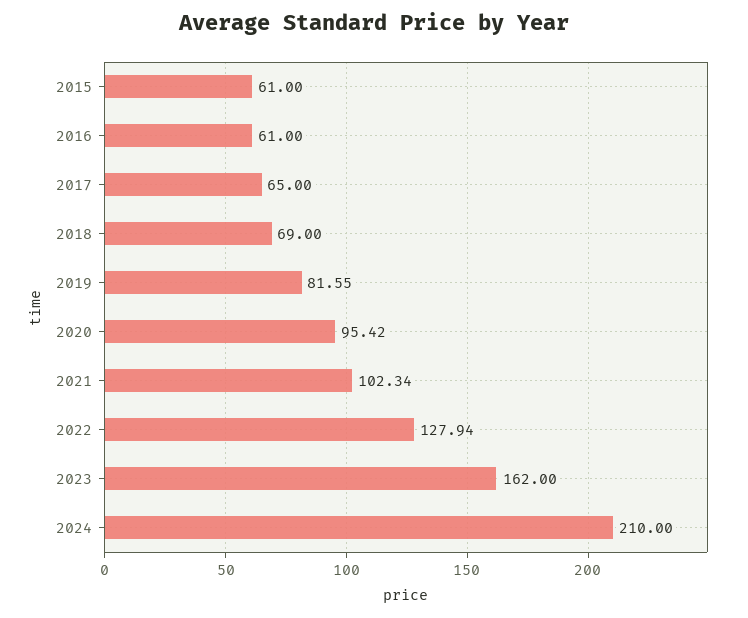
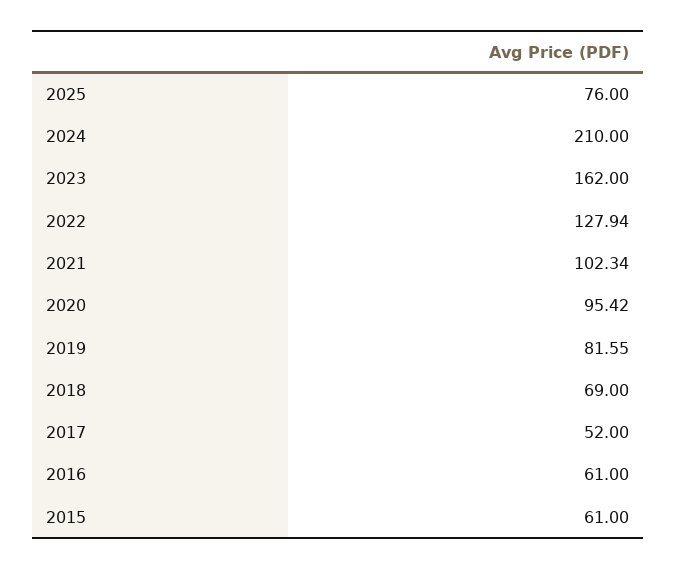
2017: 65 -> 52
2025: none -> 76

